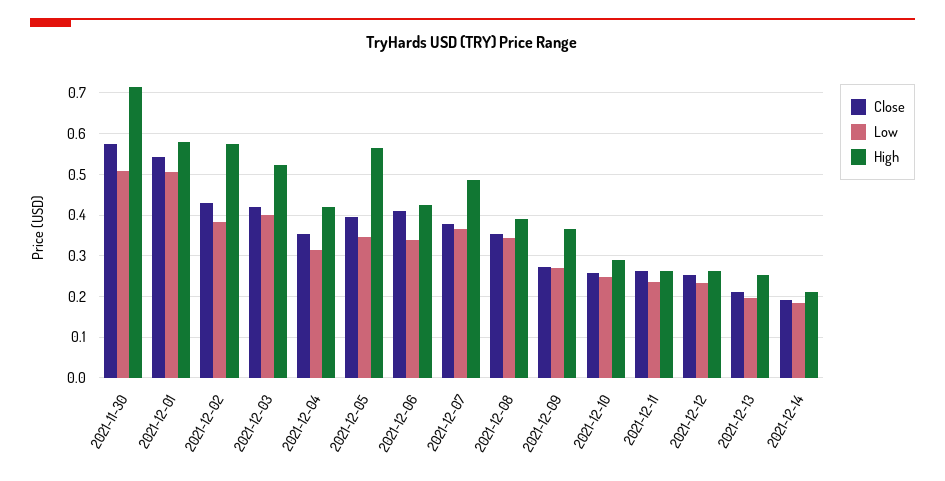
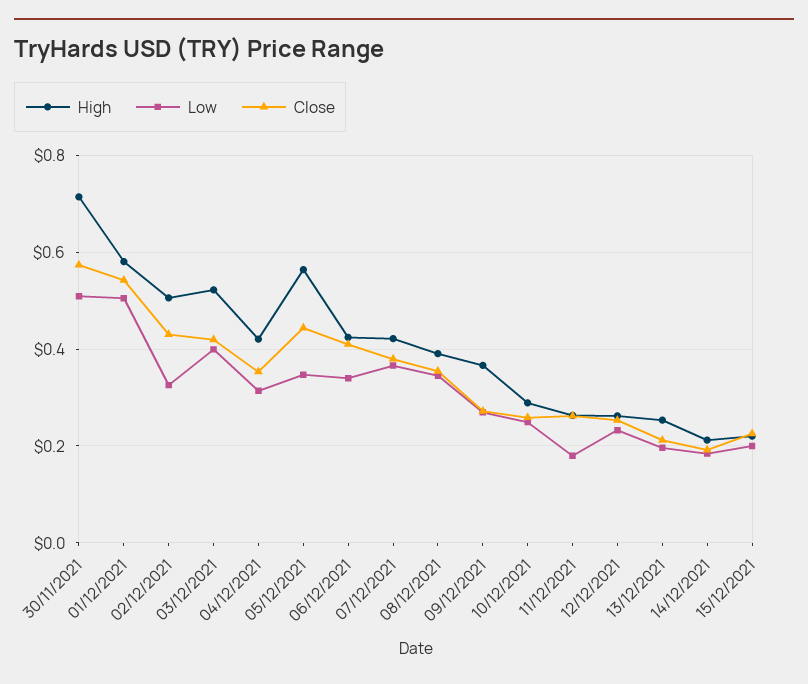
Low, 2021-12-02: 0.38 -> 0.32
High, 2021-12-02: 0.58 -> 0.5
Close, 2021-12-05: 0.4 -> 0.44
High, 2021-12-07: 0.48 -> 0.42
Low, 2021-12-11: 0.24 -> 0.18
High, 15/12/2021: none -> 0.22
Low, 15/12/2021: none -> 0.2
Close, 15/12/2021: none -> 0.22

